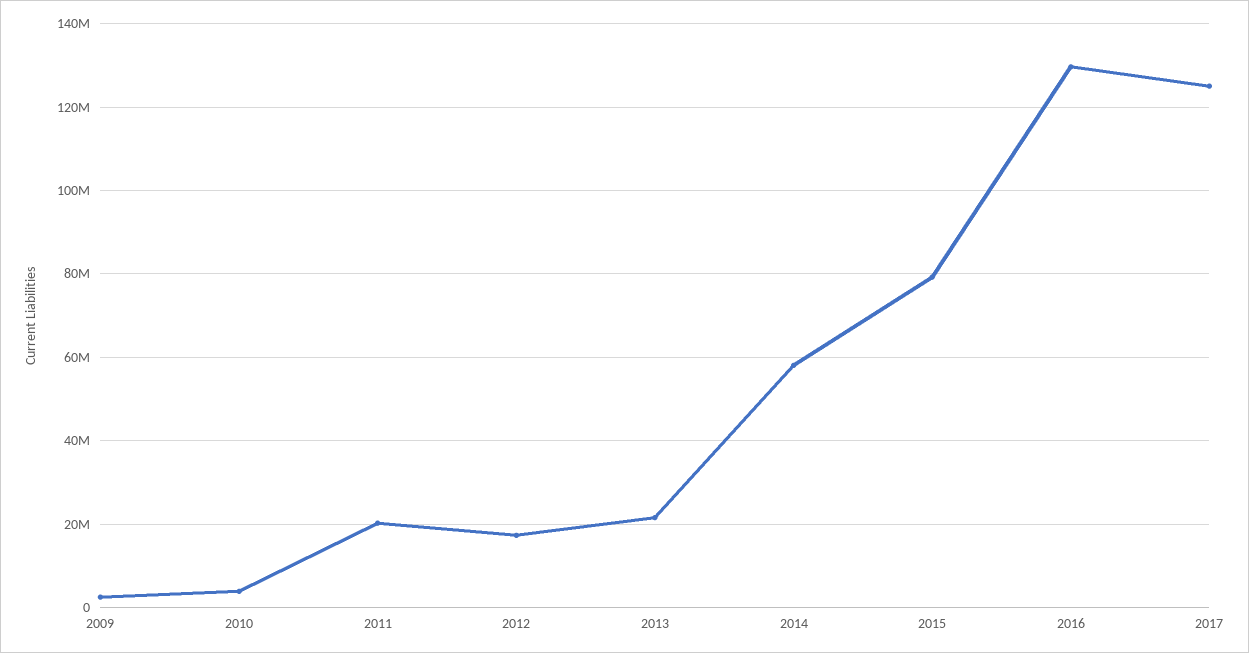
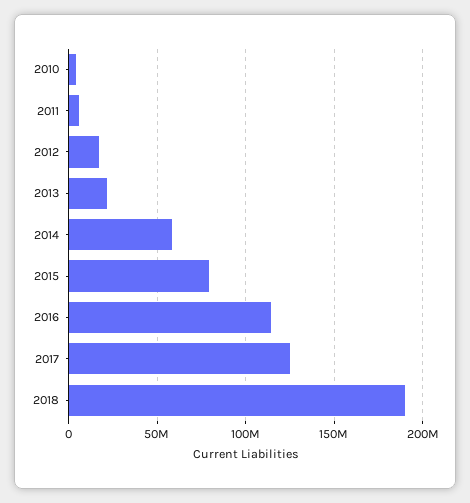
2009: 2000000 -> none
2011: 20000000 -> 5000000
2016: 130000000 -> 115000000
2018: none -> 190000000

